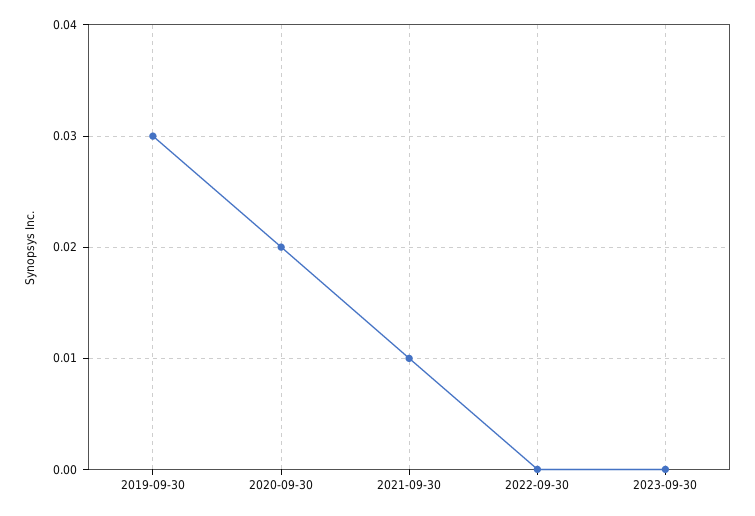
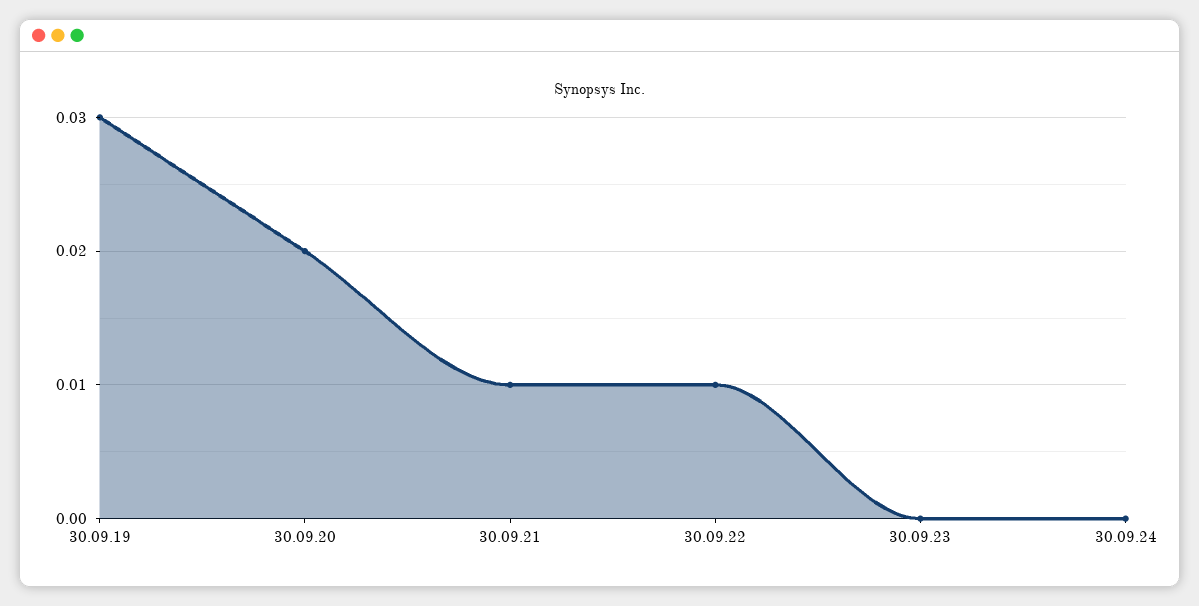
2022-09-30: 0 -> 0.01
30.09.24: none -> 0

